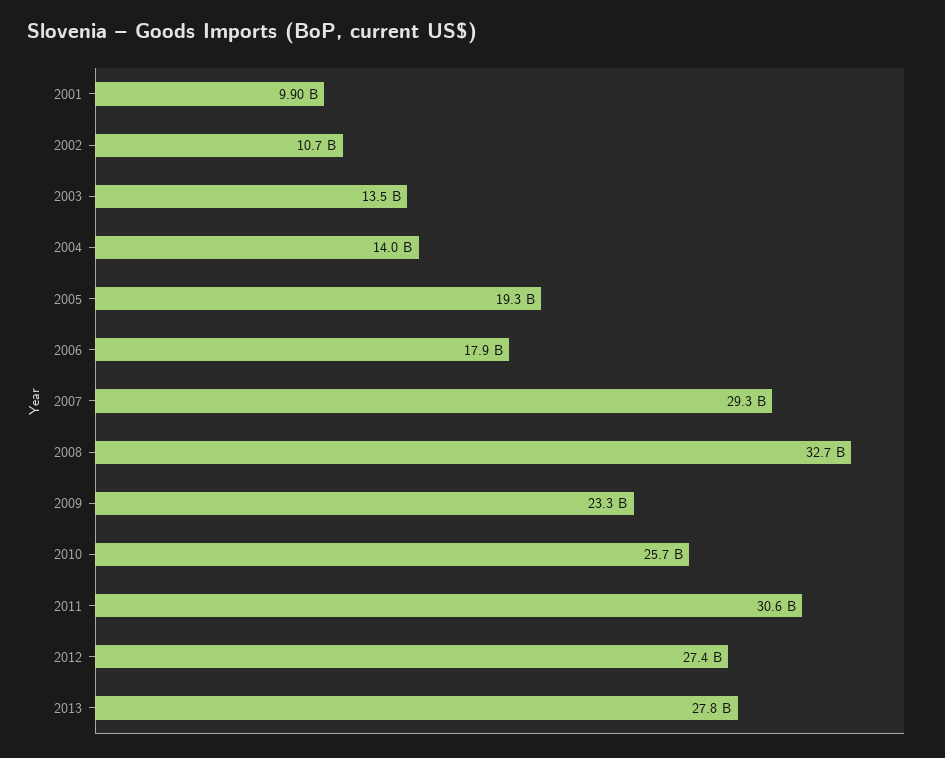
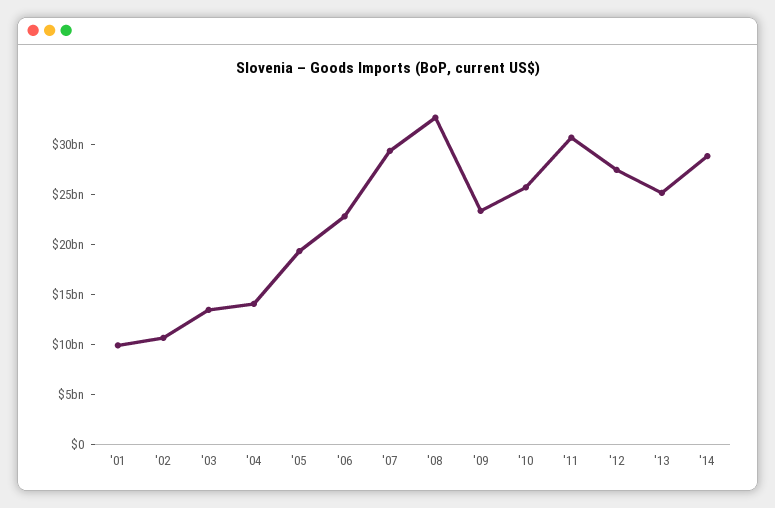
2006: 17900000000 -> 23000000000
2013: 27800000000 -> 25000000000
'14: none -> 29000000000

